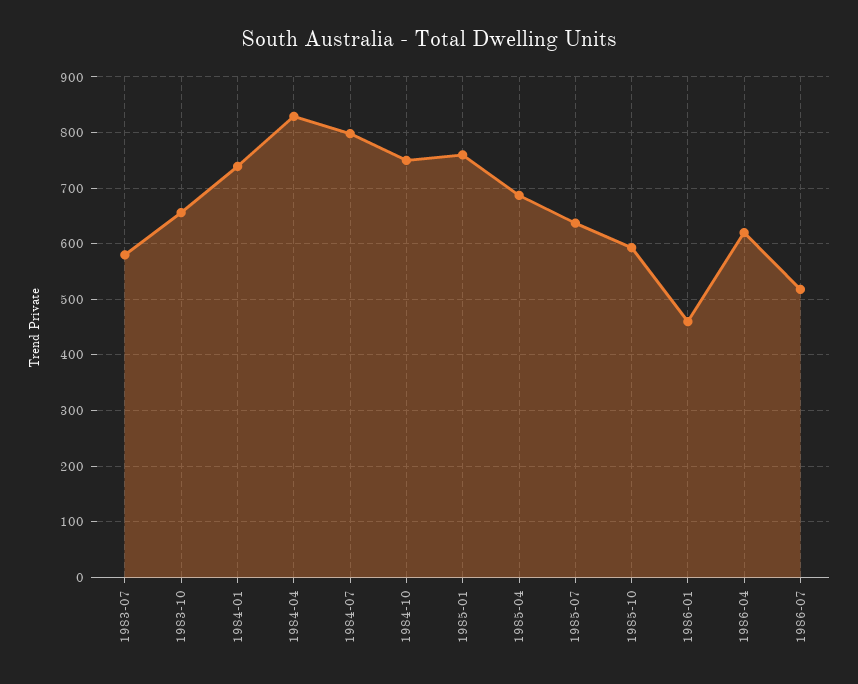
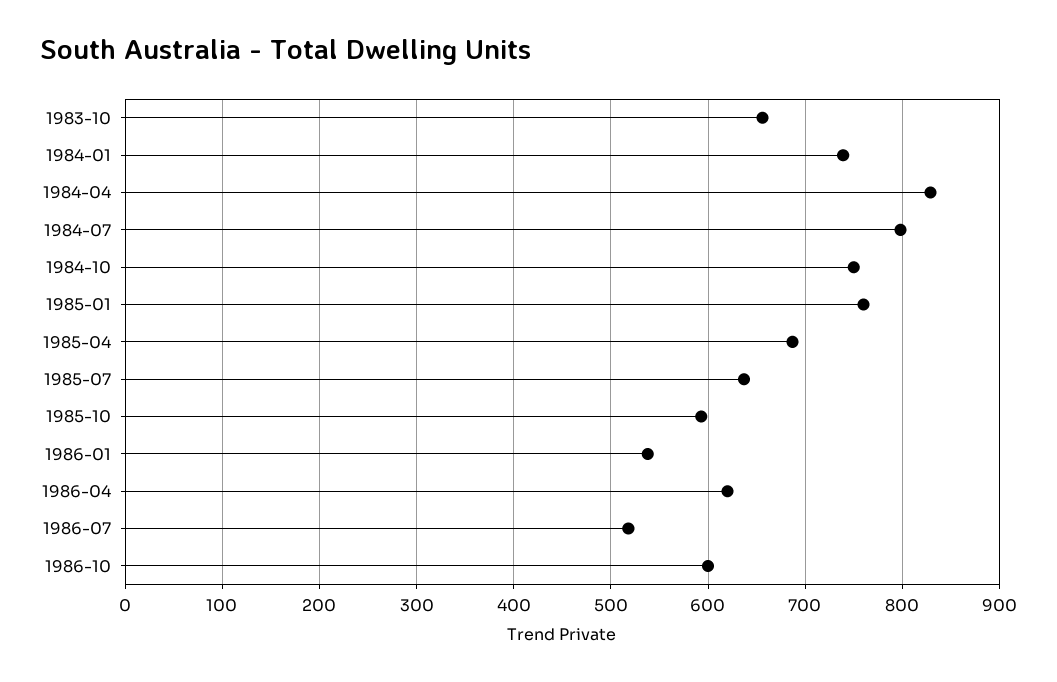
1983-07: 580 -> none
1986-01: 460 -> 540
1986-10: none -> 600

